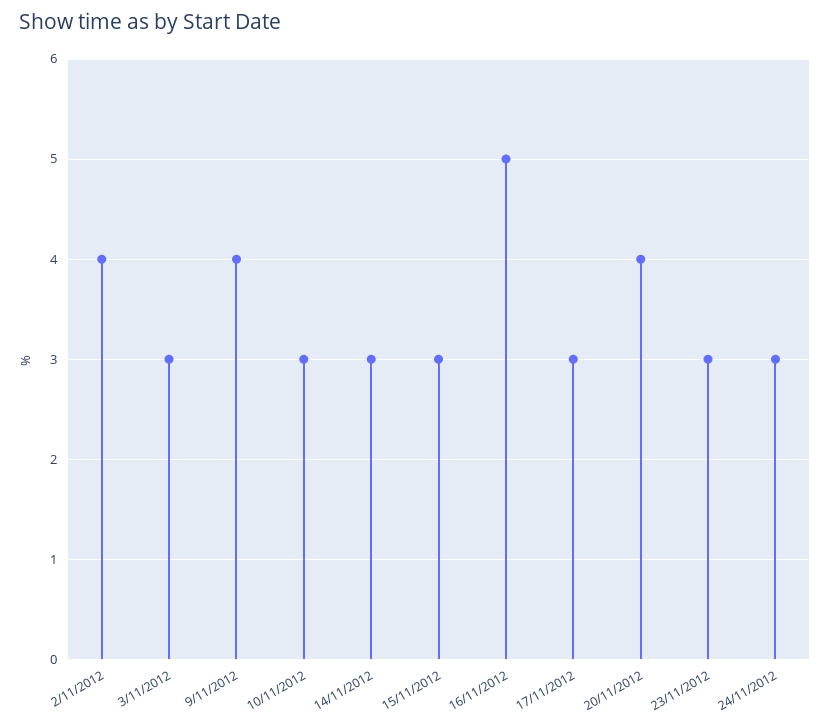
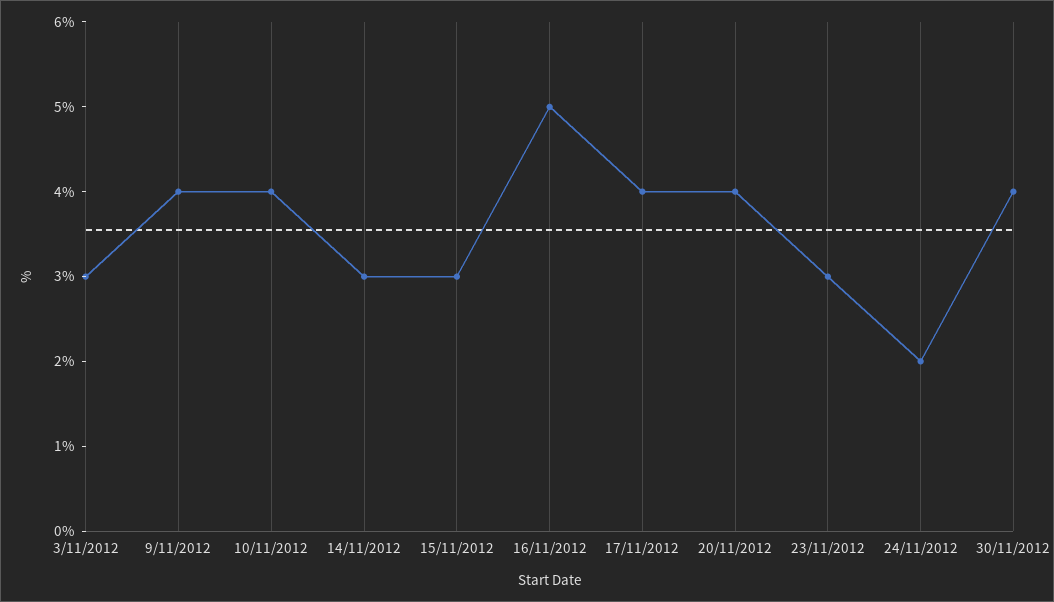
2/11/2012: 4 -> none
10/11/2012: 3 -> 4
17/11/2012: 3 -> 4
24/11/2012: 3 -> 2
30/11/2012: none -> 4

